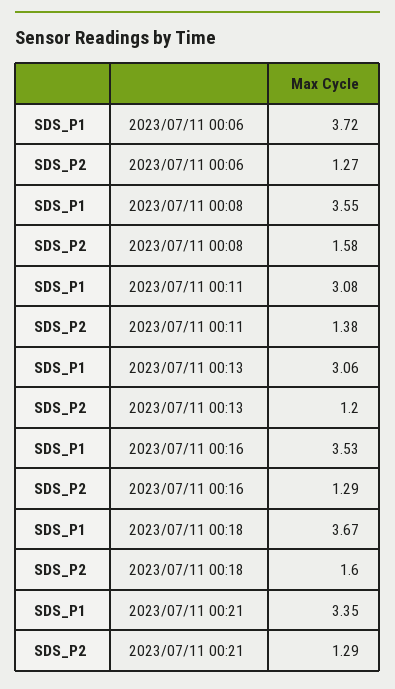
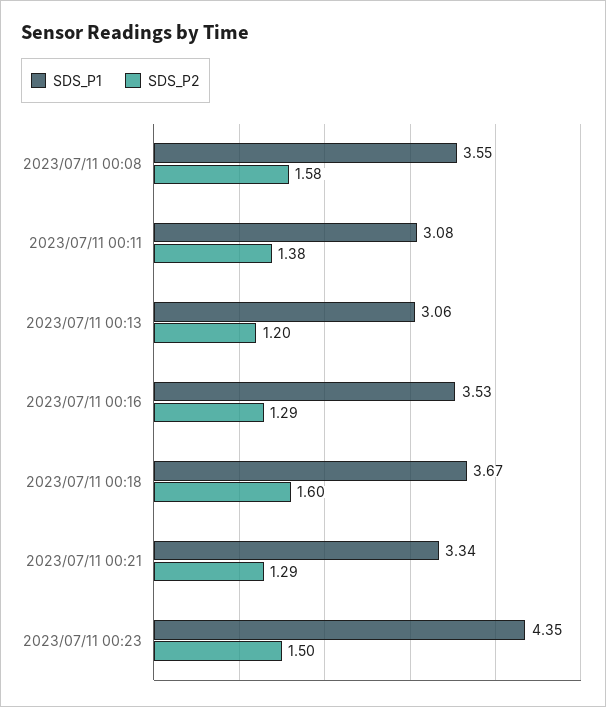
SDS_P1, 2023/07/11 00:06: 3.72 -> none
SDS_P2, 2023/07/11 00:06: 1.27 -> none
SDS_P1, 2023/07/11 00:21: 3.35 -> 3.34
SDS_P1, 2023/07/11 00:23: none -> 4.35
SDS_P2, 2023/07/11 00:23: none -> 1.5

